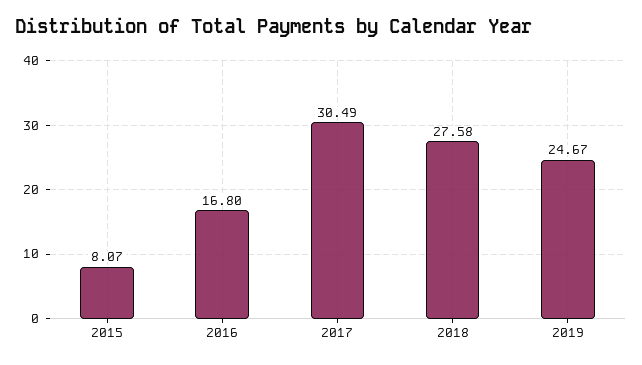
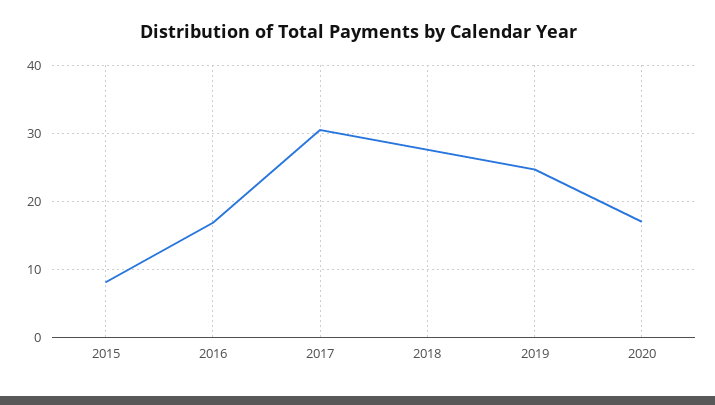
2020: none -> 17

